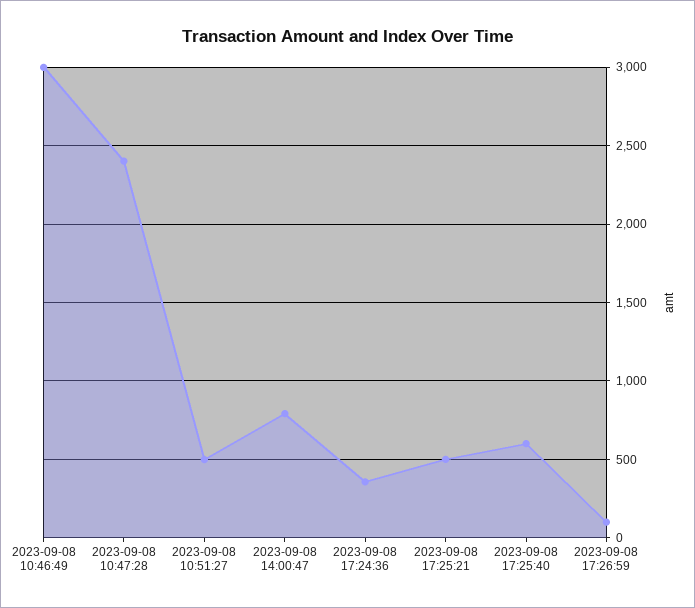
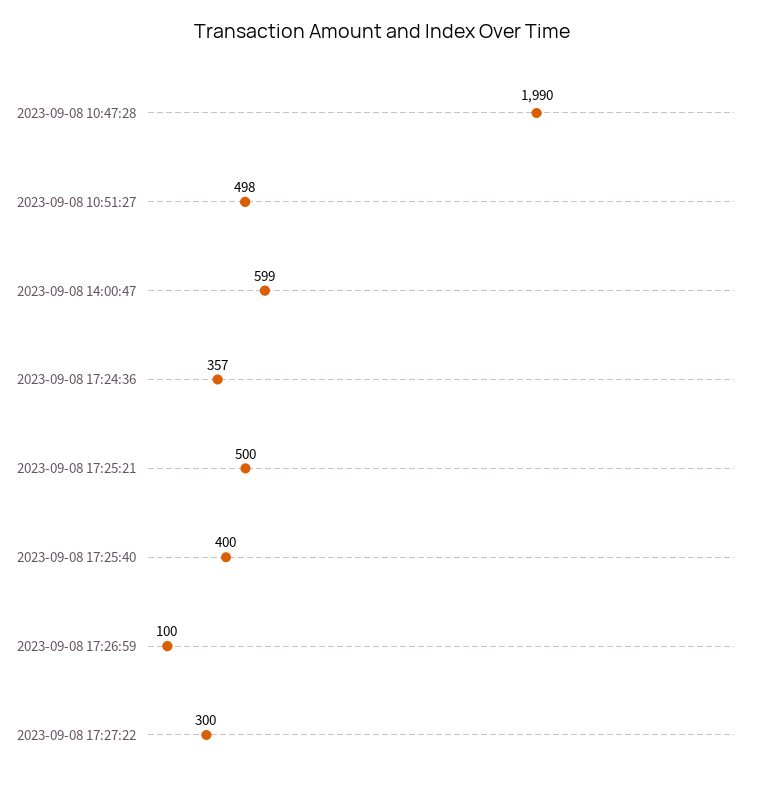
2023-09-08 10:46:49: 3000 -> none
2023-09-08 10:47:28: 2400 -> 1990
2023-09-08 14:00:47: 800 -> 599
2023-09-08 17:25:40: 600 -> 400
2023-09-08 17:27:22: none -> 300

